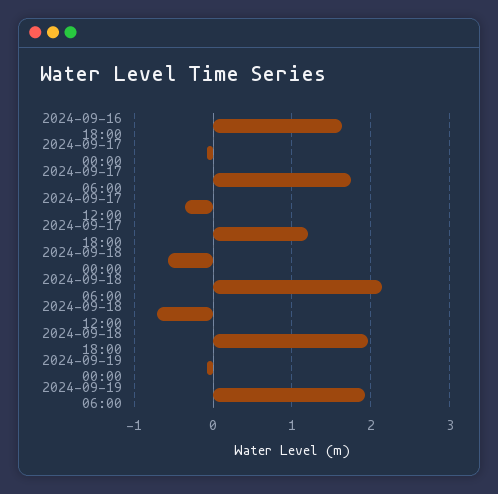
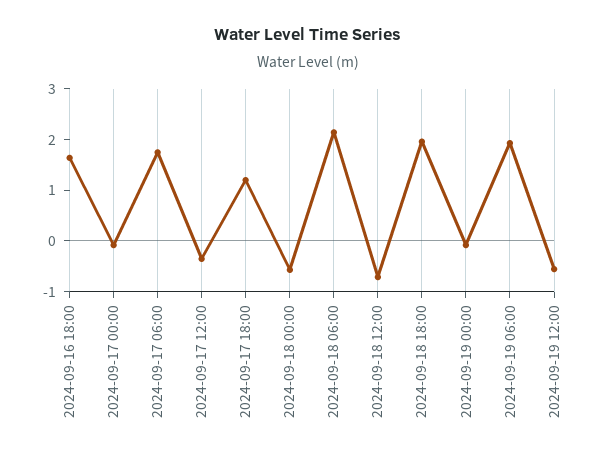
2024-09-19 12:00: none -> -0.6

